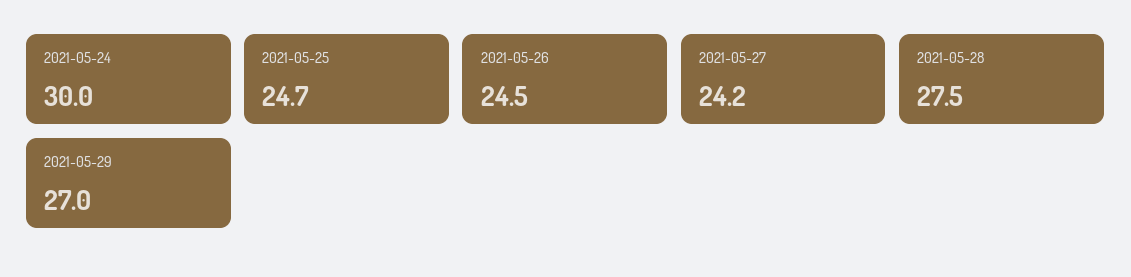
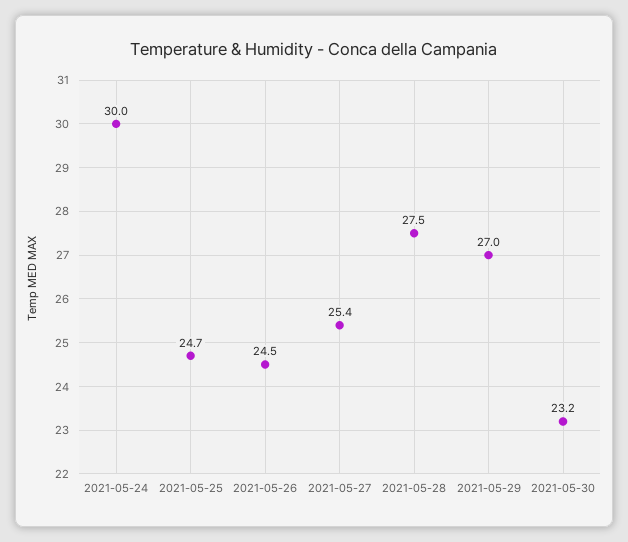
2021-05-27: 24.2 -> 25.4
2021-05-30: none -> 23.2

